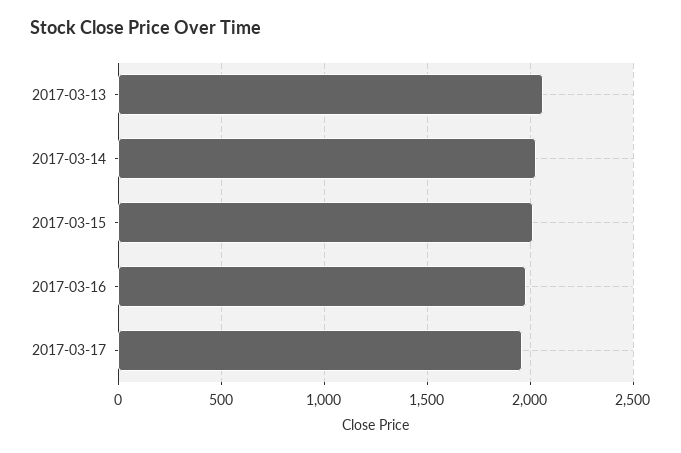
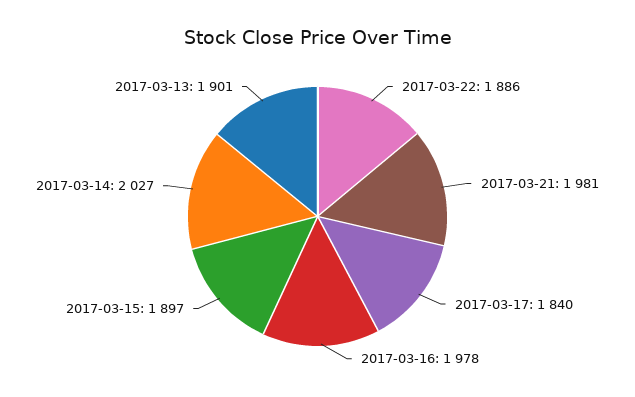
2017-03-13: 2050 -> 1901
2017-03-15: 2000 -> 1897
2017-03-17: 1950 -> 1840
2017-03-22: none -> 1886
2017-03-21: none -> 1981

